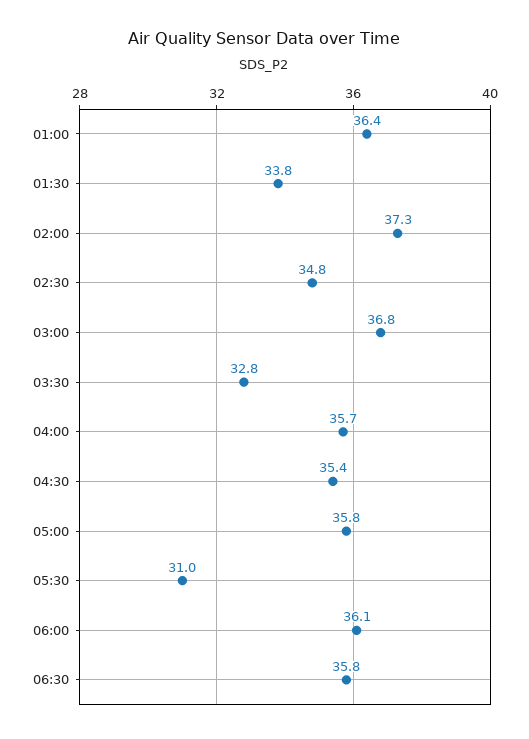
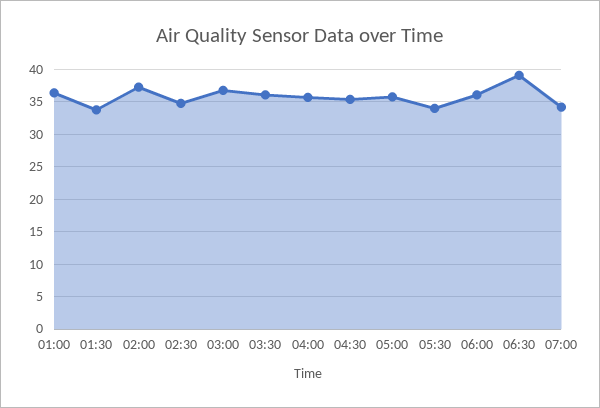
03:30: 32.8 -> 36
05:30: 31 -> 34
06:30: 35.8 -> 39
07:00: none -> 34

